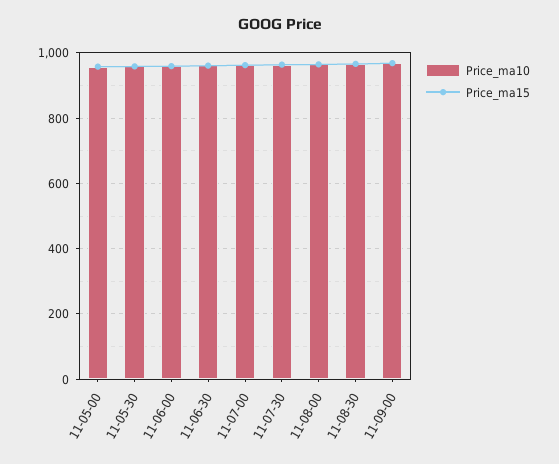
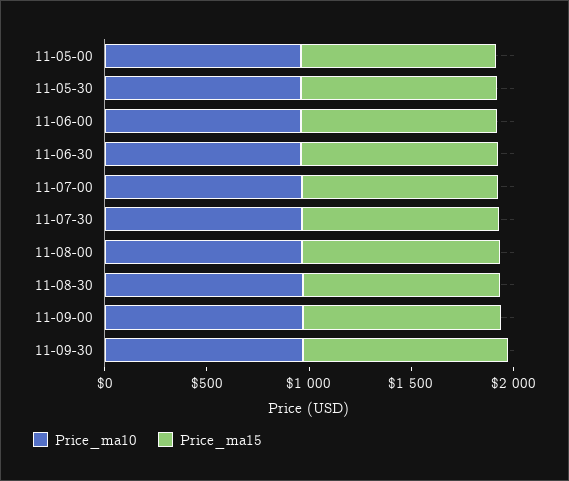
Price_ma10, 11-09-30: none -> 1000
Price_ma15, 11-09-30: none -> 1000

